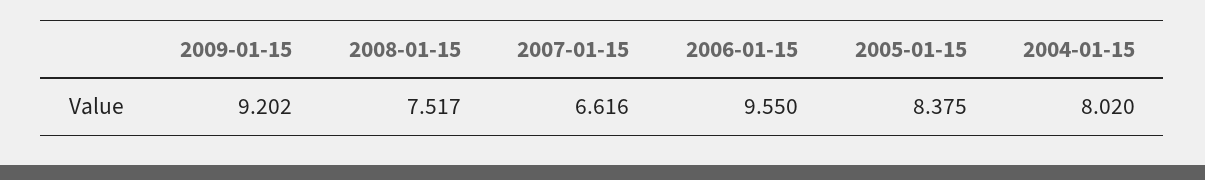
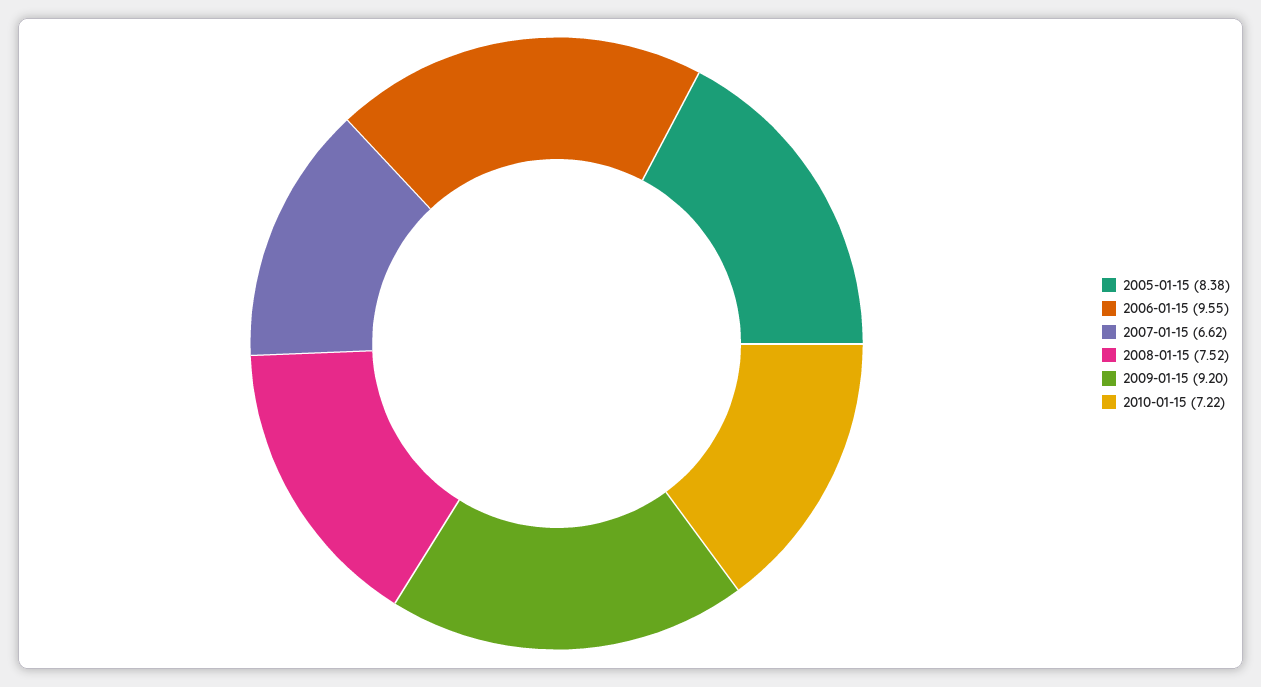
2004-01-15: 8.02 -> none
2010-01-15: none -> 7.22

